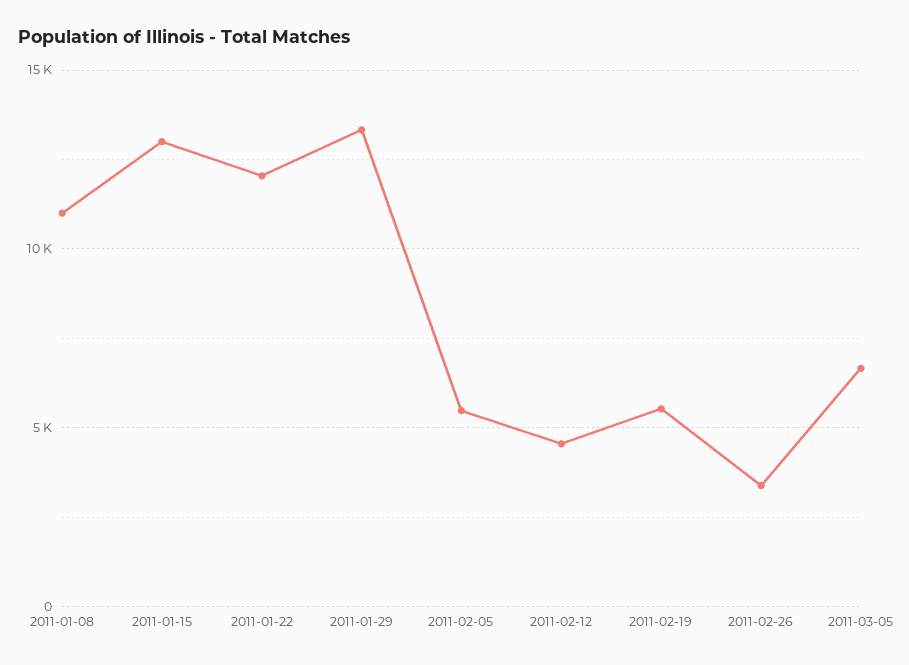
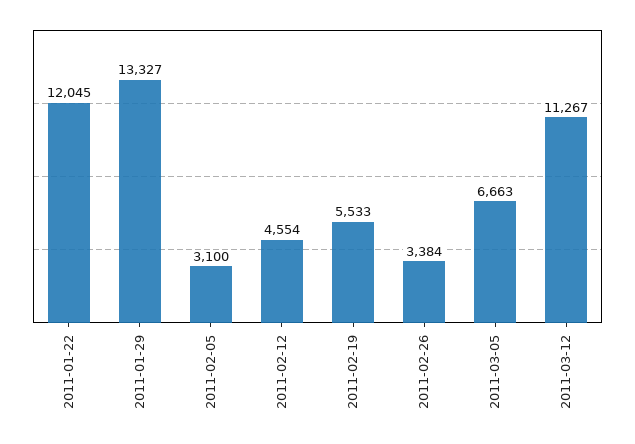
2011-01-08: 11000 -> none
2011-01-15: 13000 -> none
2011-02-05: 5500 -> 3100
2011-03-12: none -> 11267

